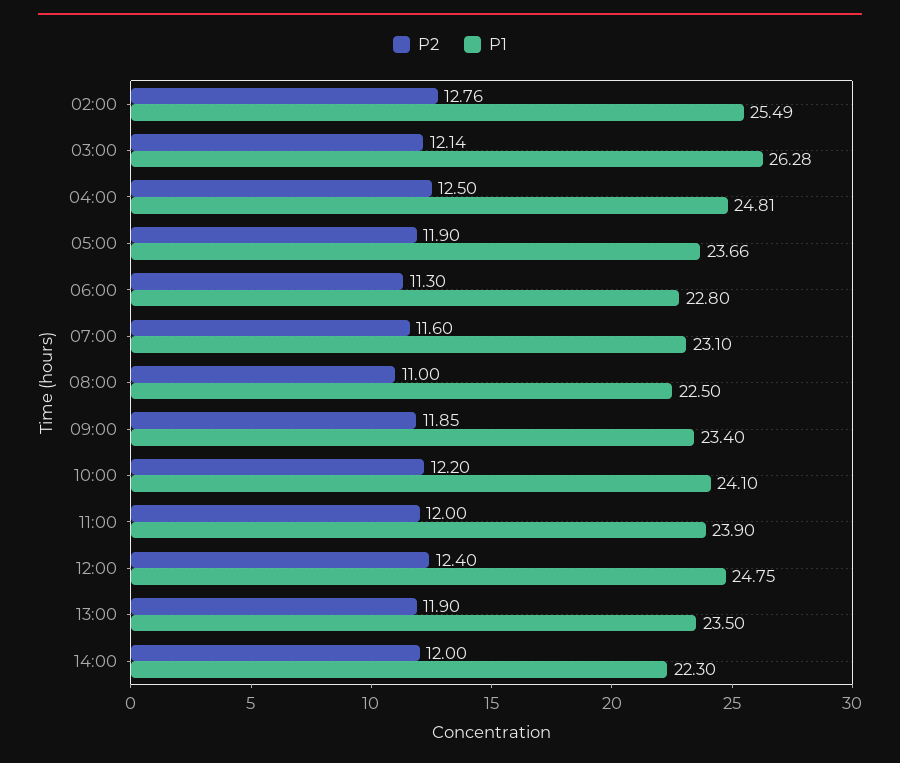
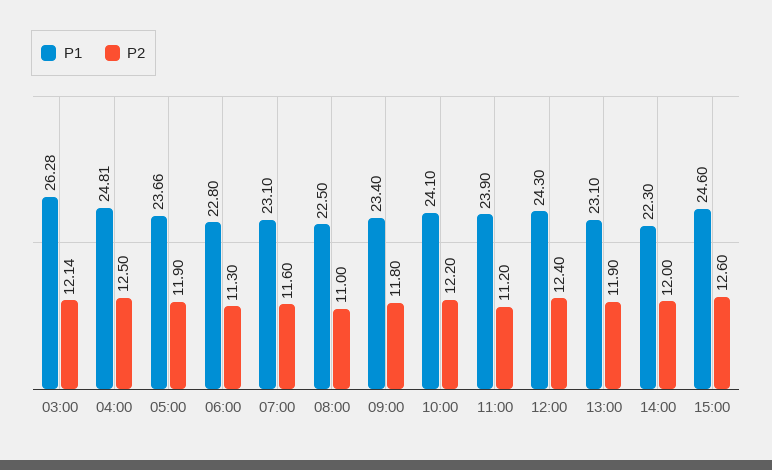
P2, 02:00: 12.76 -> none
P1, 02:00: 25.49 -> none
P2, 09:00: 11.85 -> 11.8
P2, 11:00: 12 -> 11.2
P1, 12:00: 24.75 -> 24.3
P1, 13:00: 23.5 -> 23.1
P1, 15:00: none -> 24.6
P2, 15:00: none -> 12.6

